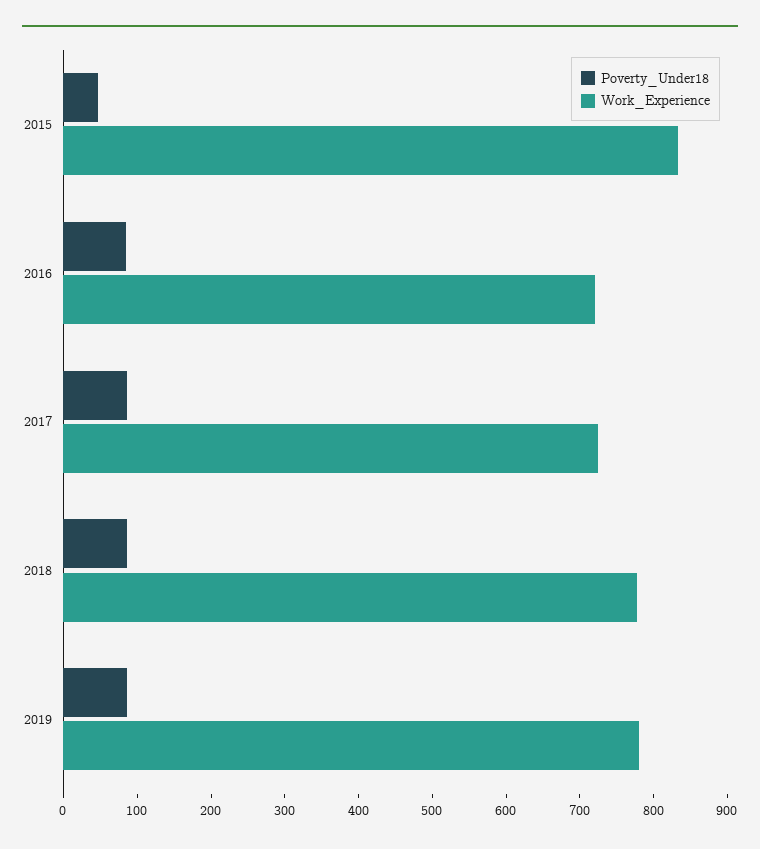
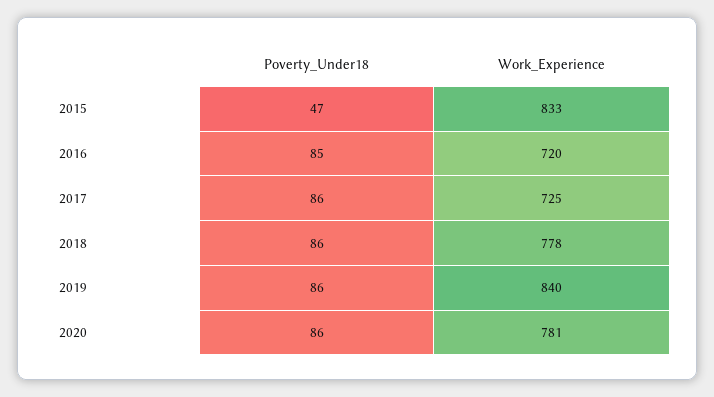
Work_Experience, 2019: 780 -> 840
Poverty_Under18, 2020: none -> 86
Work_Experience, 2020: none -> 781

